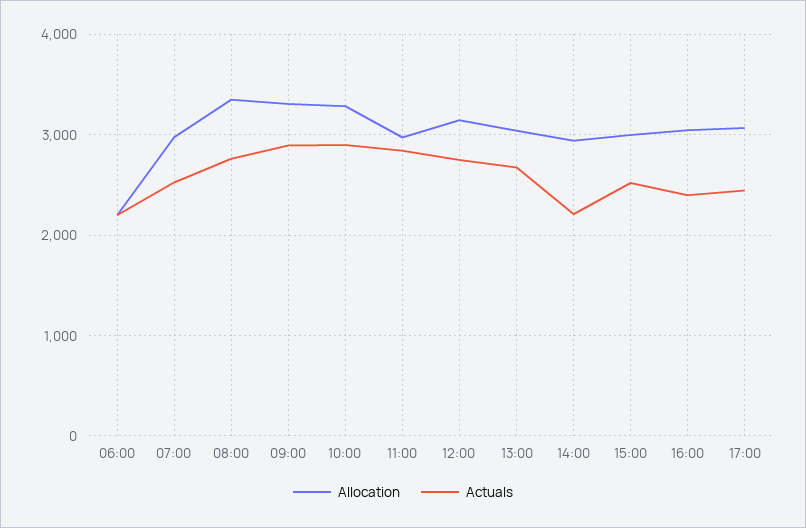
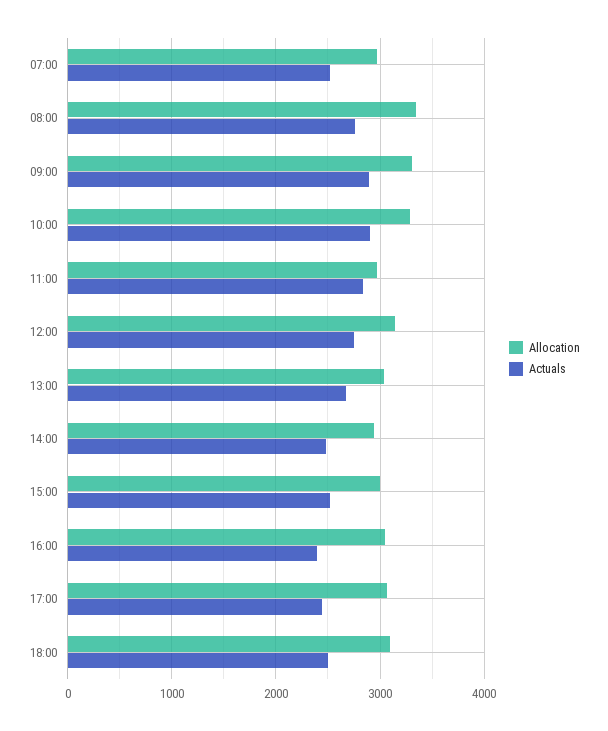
Allocation, 06:00: 2200 -> none
Actuals, 06:00: 2200 -> none
Actuals, 14:00: 2200 -> 2500
Allocation, 18:00: none -> 3100
Actuals, 18:00: none -> 2500

